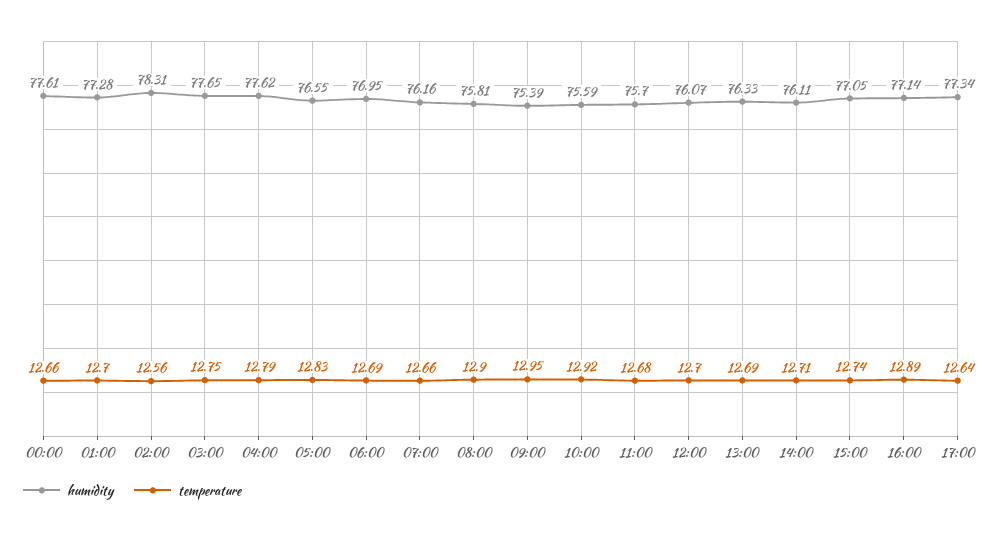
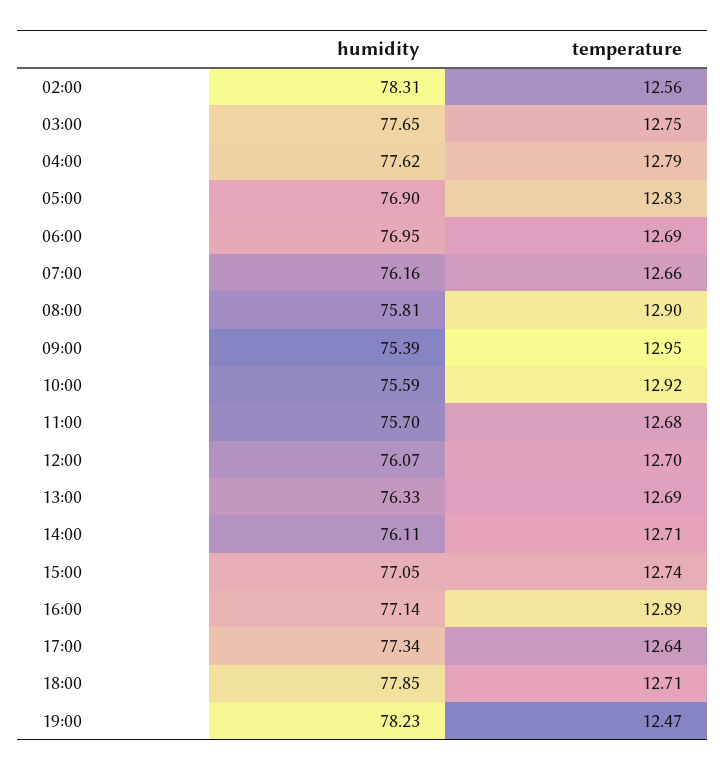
humidity, 00:00: 77.61 -> none
temperature, 00:00: 12.66 -> none
humidity, 01:00: 77.28 -> none
temperature, 01:00: 12.7 -> none
humidity, 05:00: 76.55 -> 76.9
humidity, 18:00: none -> 77.85
temperature, 18:00: none -> 12.71
humidity, 19:00: none -> 78.23
temperature, 19:00: none -> 12.47

